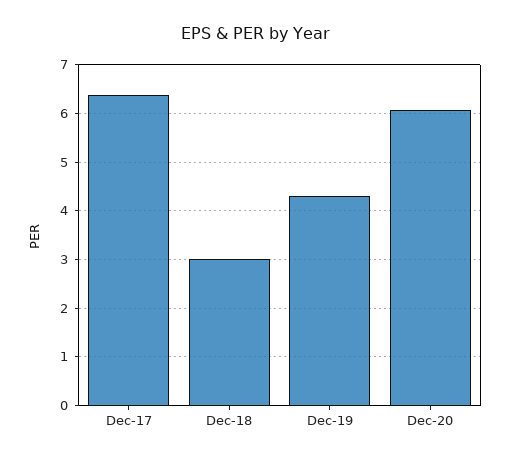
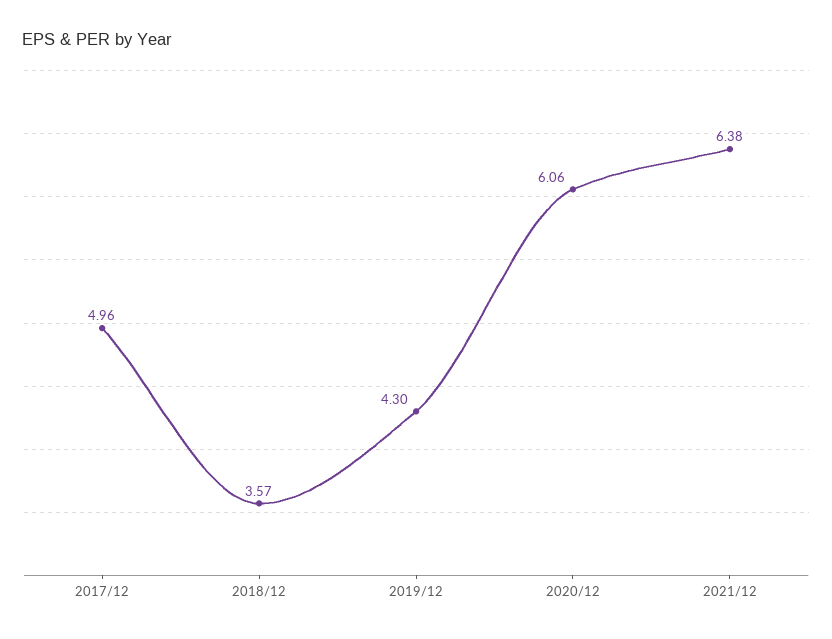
Dec-17: 6.4 -> 4.96
Dec-18: 3 -> 3.57
2021/12: none -> 6.38

